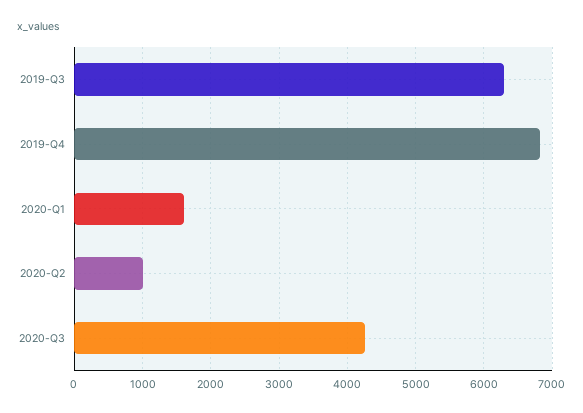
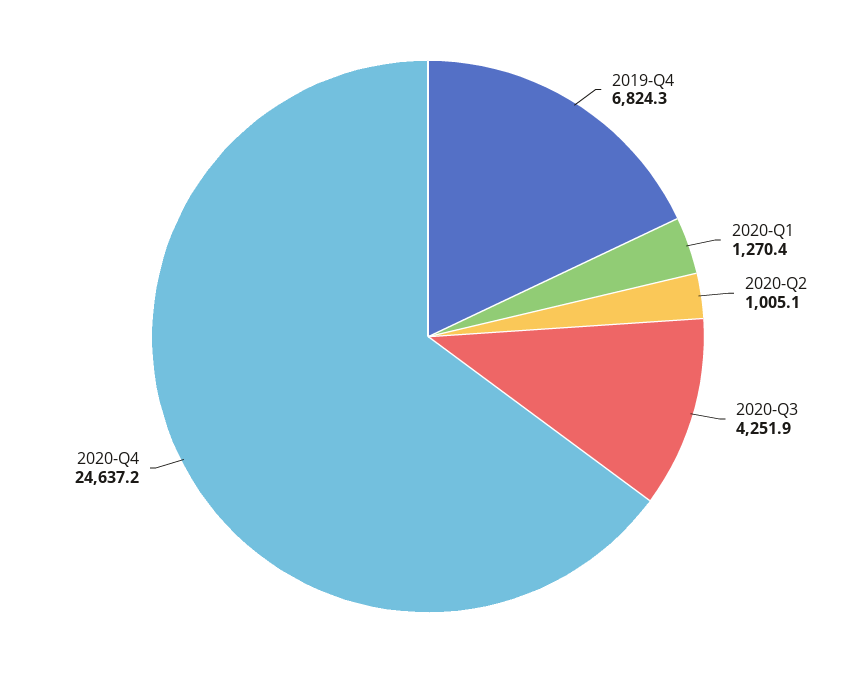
2019-Q3: 6300 -> none
2020-Q1: 1600 -> 1270.4
2020-Q4: none -> 24637.2

